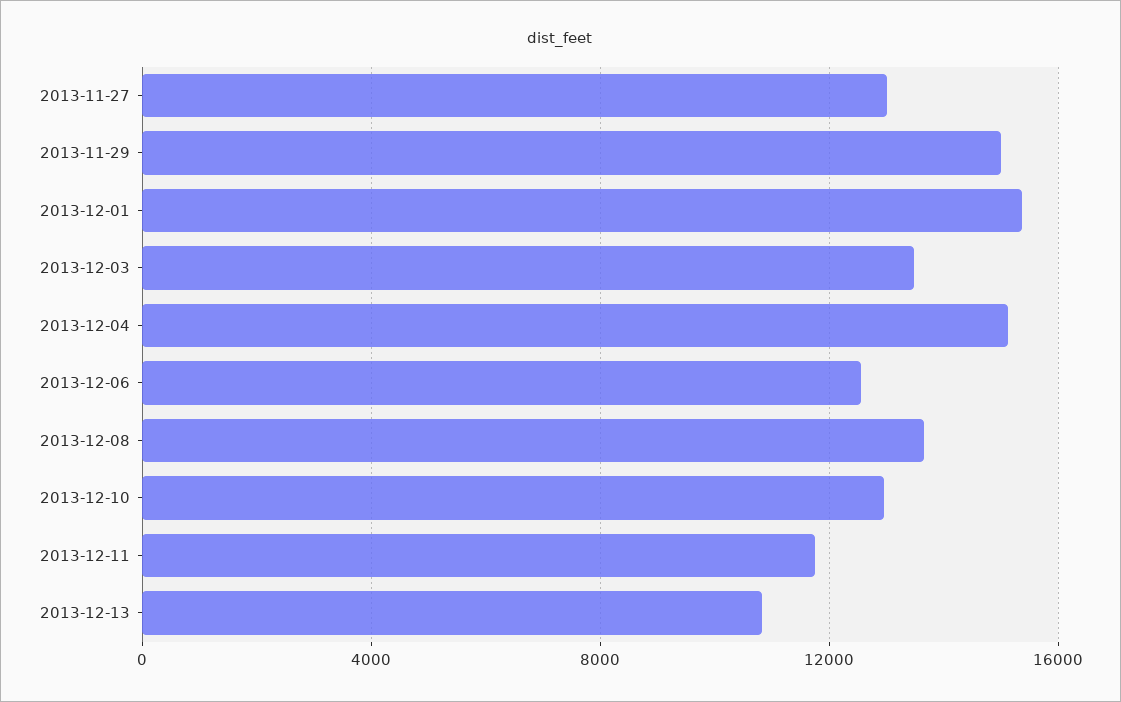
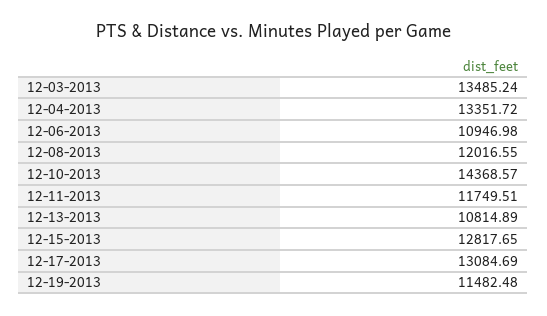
2013-11-27: 13000 -> none
2013-11-29: 15000 -> none
2013-12-01: 15500 -> none
2013-12-04: 15000 -> 13351.72
2013-12-06: 12500 -> 10946.98
2013-12-08: 13500 -> 12016.55
2013-12-10: 13000 -> 14368.57
12-15-2013: none -> 12817.65
12-17-2013: none -> 13084.69
12-19-2013: none -> 11482.48

